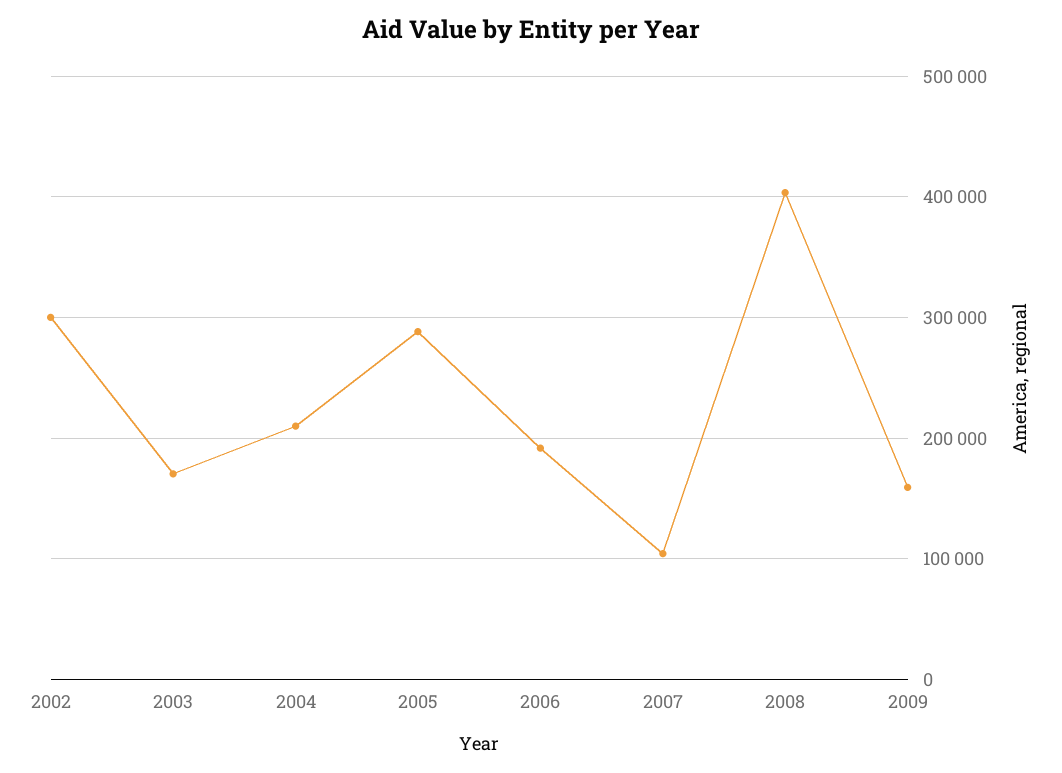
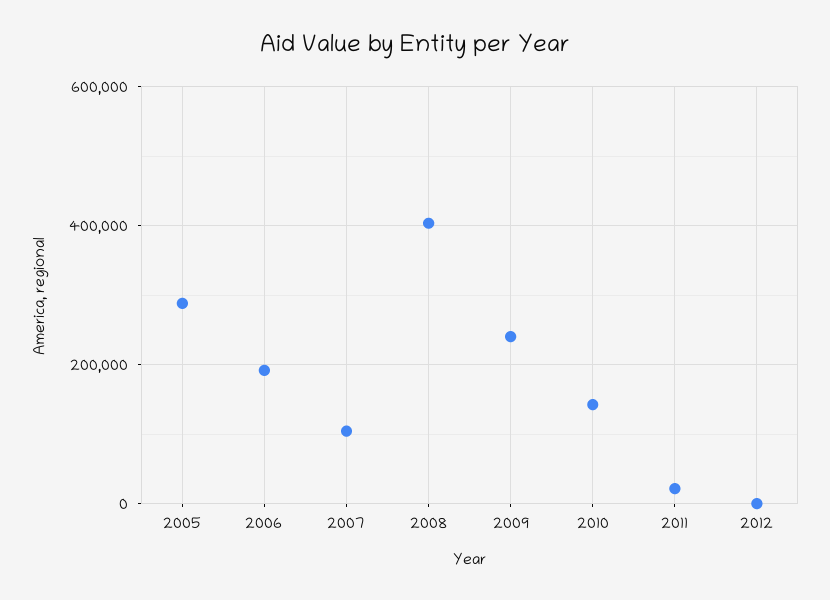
2002: 300000 -> none
2003: 170000 -> none
2004: 210000 -> none
2009: 160000 -> 240000
2010: none -> 140000
2011: none -> 20000
2012: none -> 0

